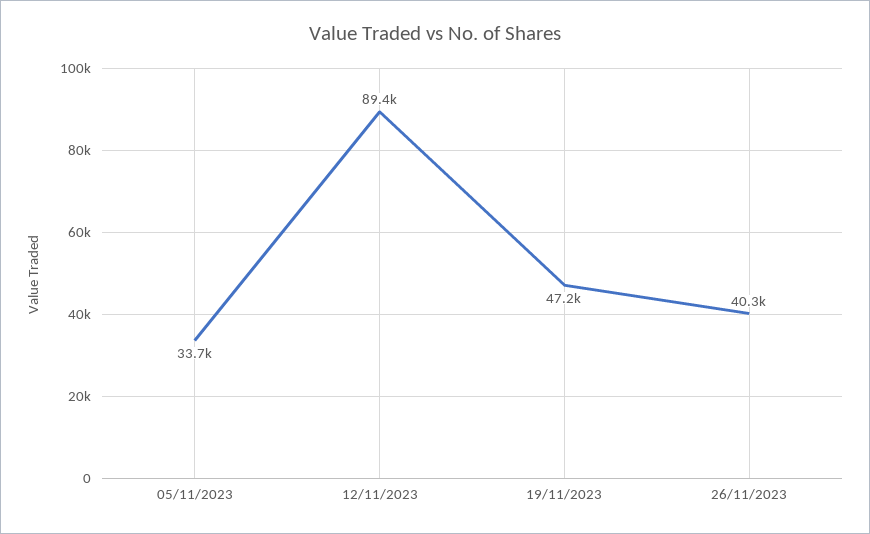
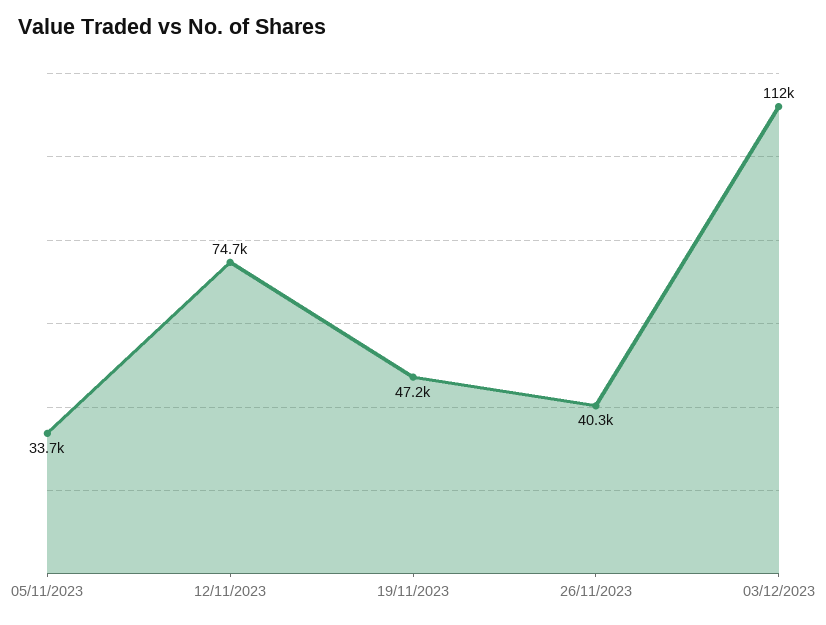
12/11/2023: 89400 -> 74700
03/12/2023: none -> 112000

